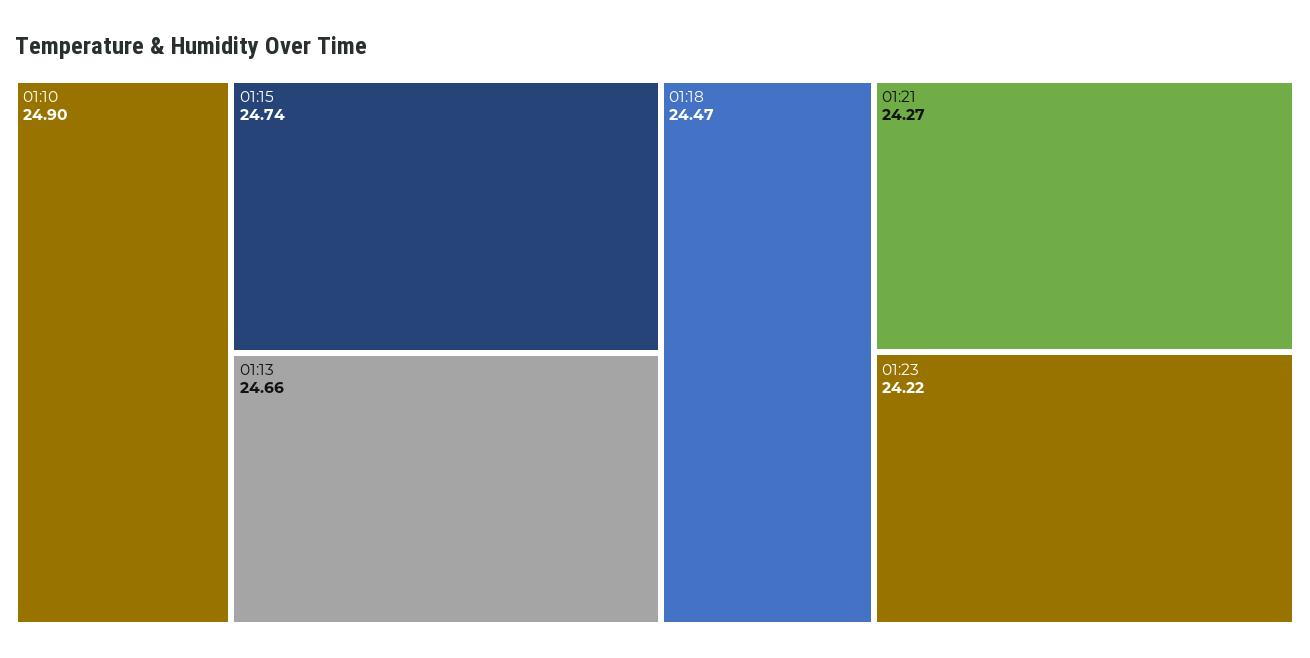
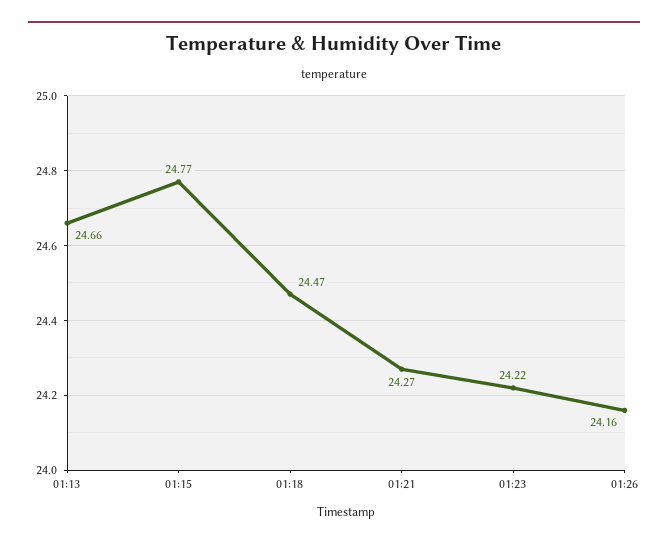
01:10: 24.9 -> none
01:15: 24.74 -> 24.77
01:26: none -> 24.16

